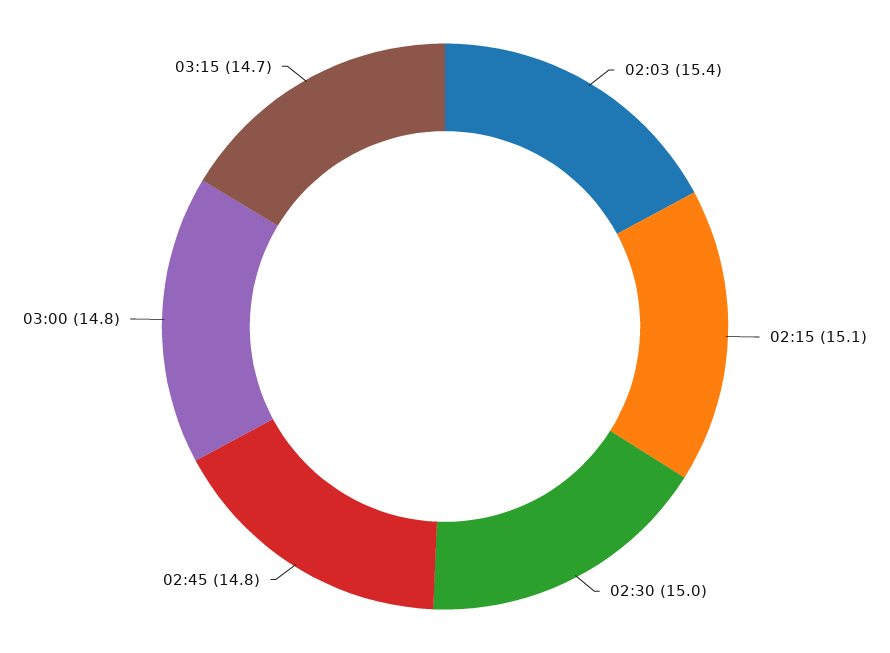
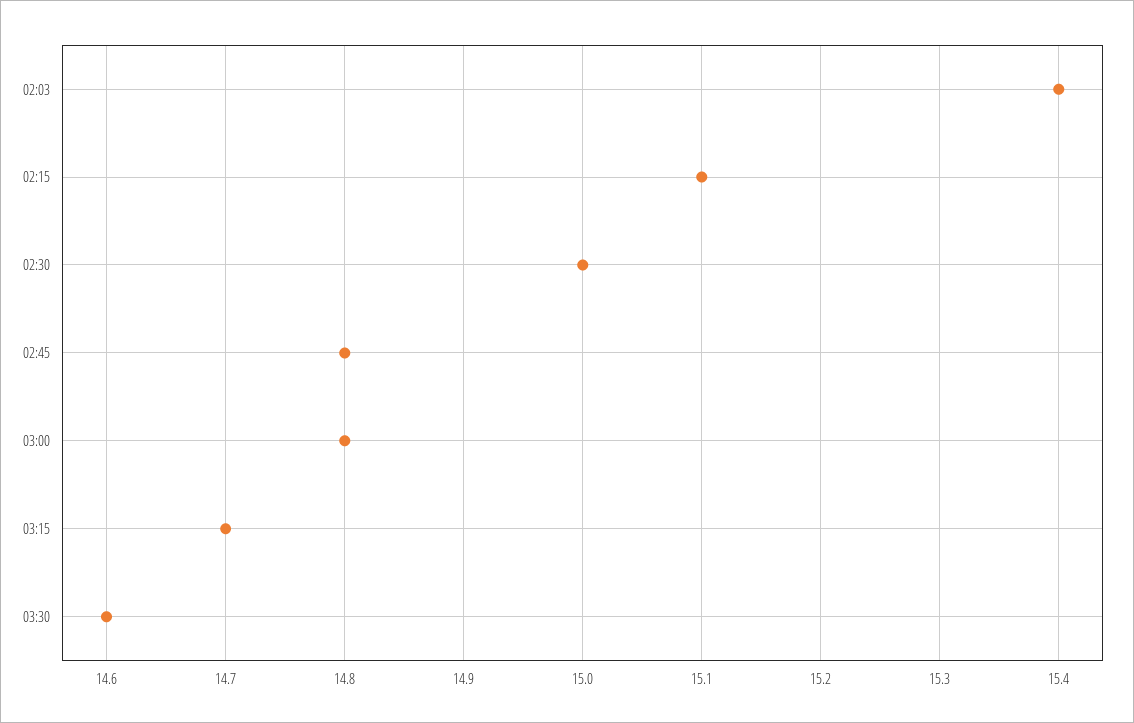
03:30: none -> 14.6

